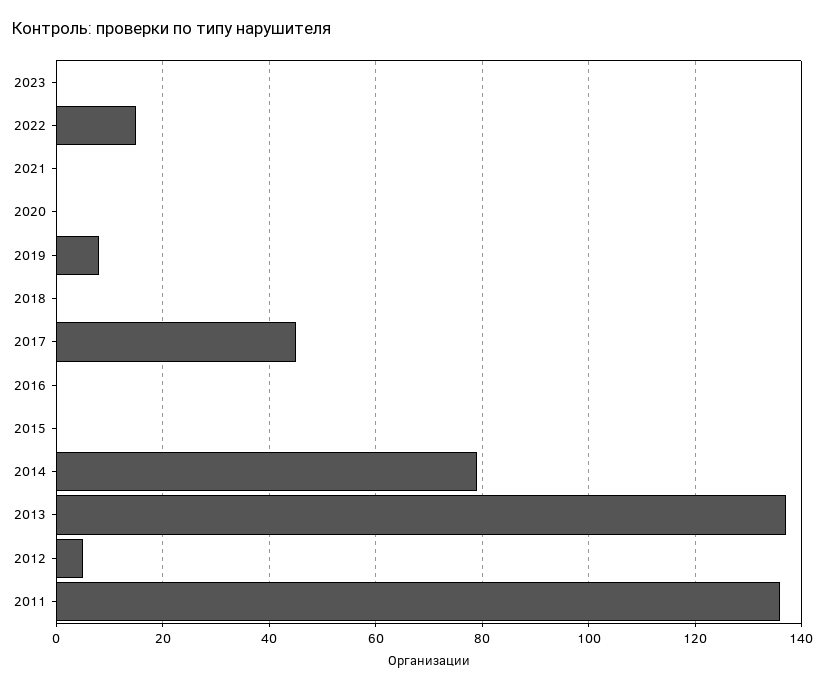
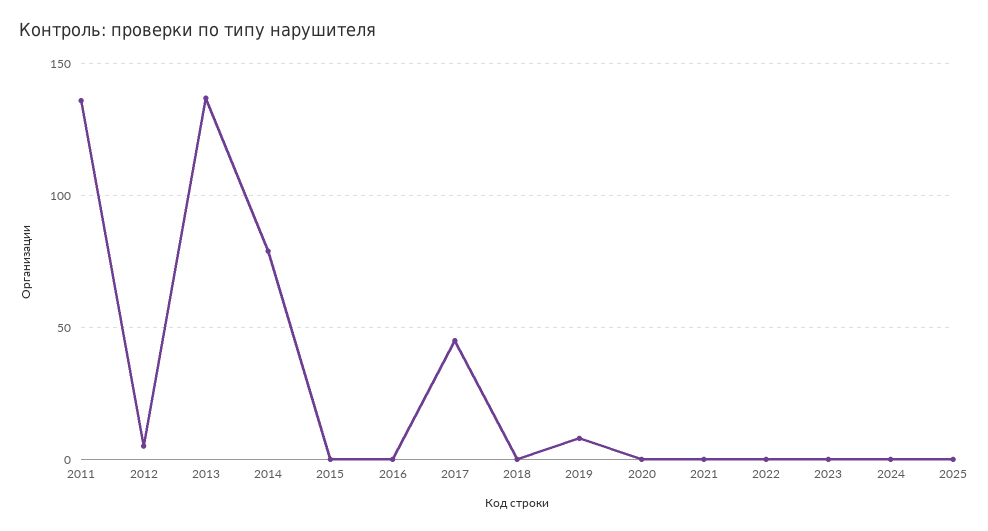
2022: 15 -> 0
2024: none -> 0
2025: none -> 0

